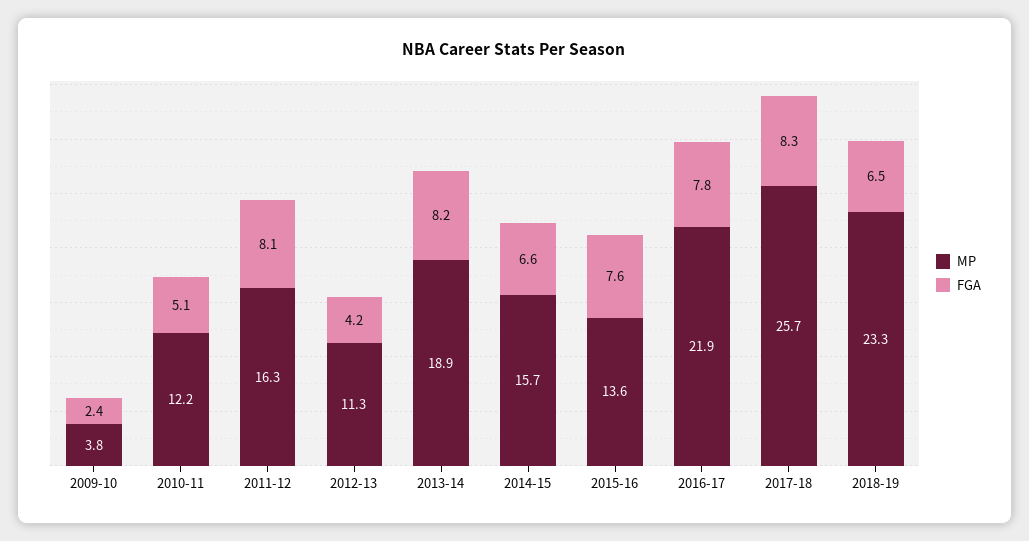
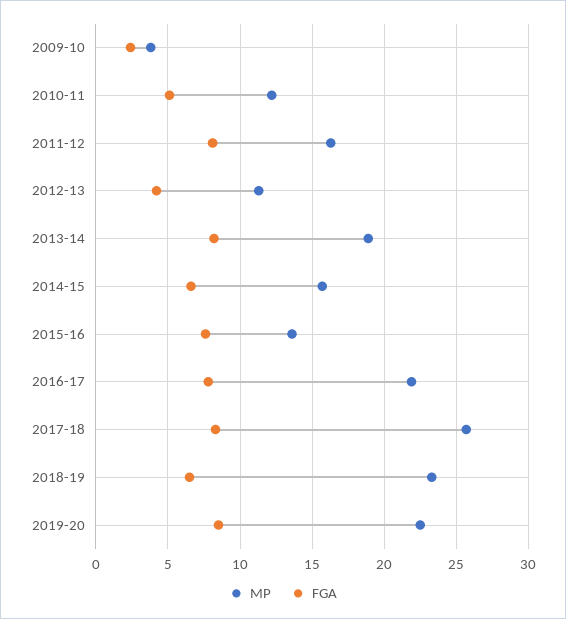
MP, 2019-20: none -> 22.5
FGA, 2019-20: none -> 8.5

